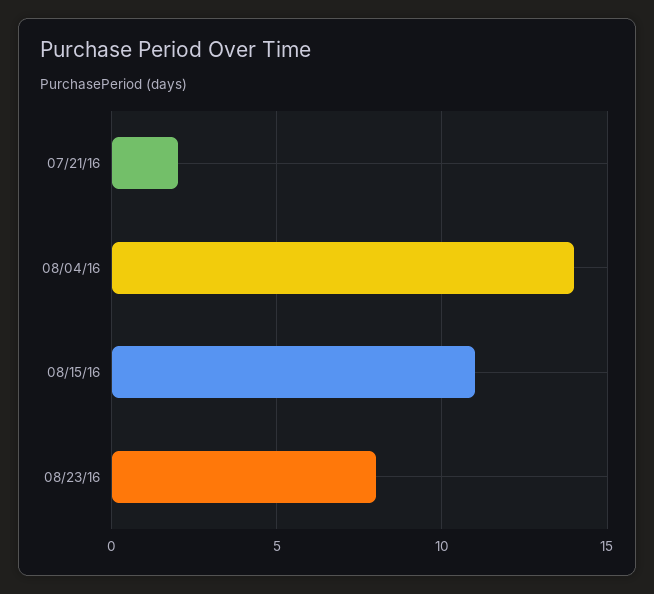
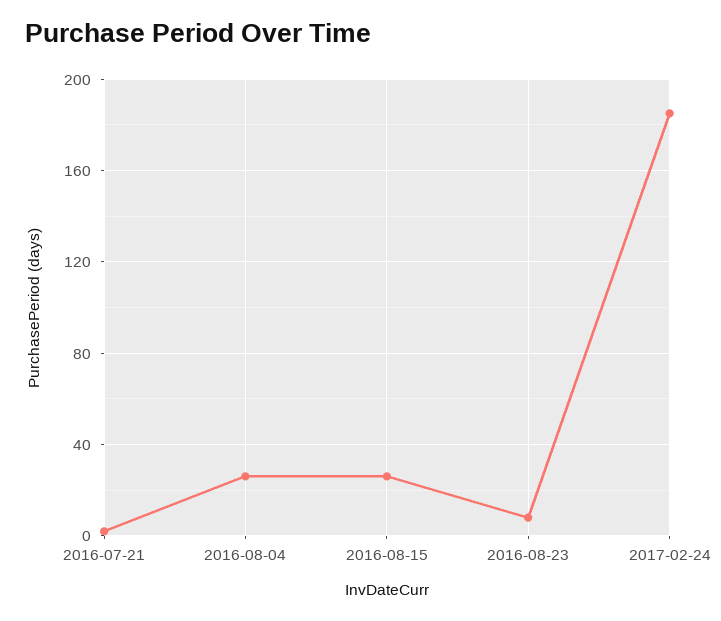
08/04/16: 14 -> 25
08/15/16: 11 -> 25
2017-02-24: none -> 185

